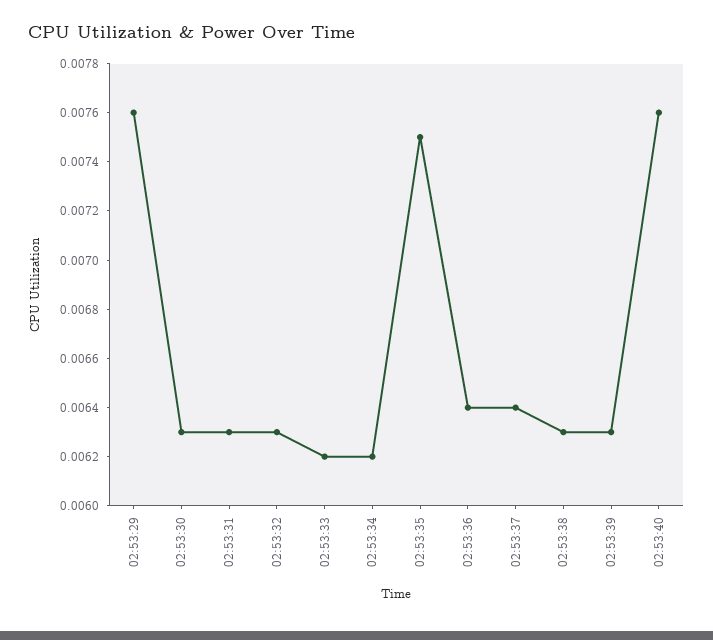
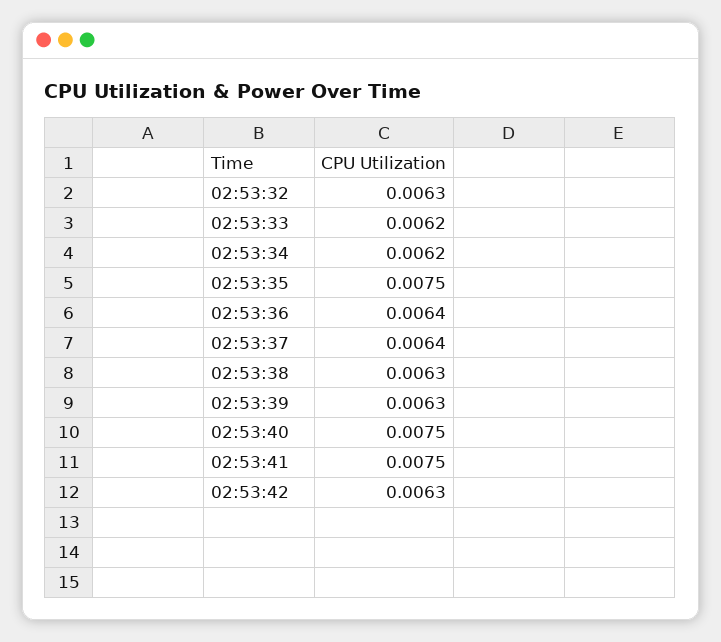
02:53:29: 0.0076 -> none
02:53:30: 0.0063 -> none
02:53:31: 0.0063 -> none
02:53:40: 0.0076 -> 0.0075
02:53:41: none -> 0.0075
02:53:42: none -> 0.0063

